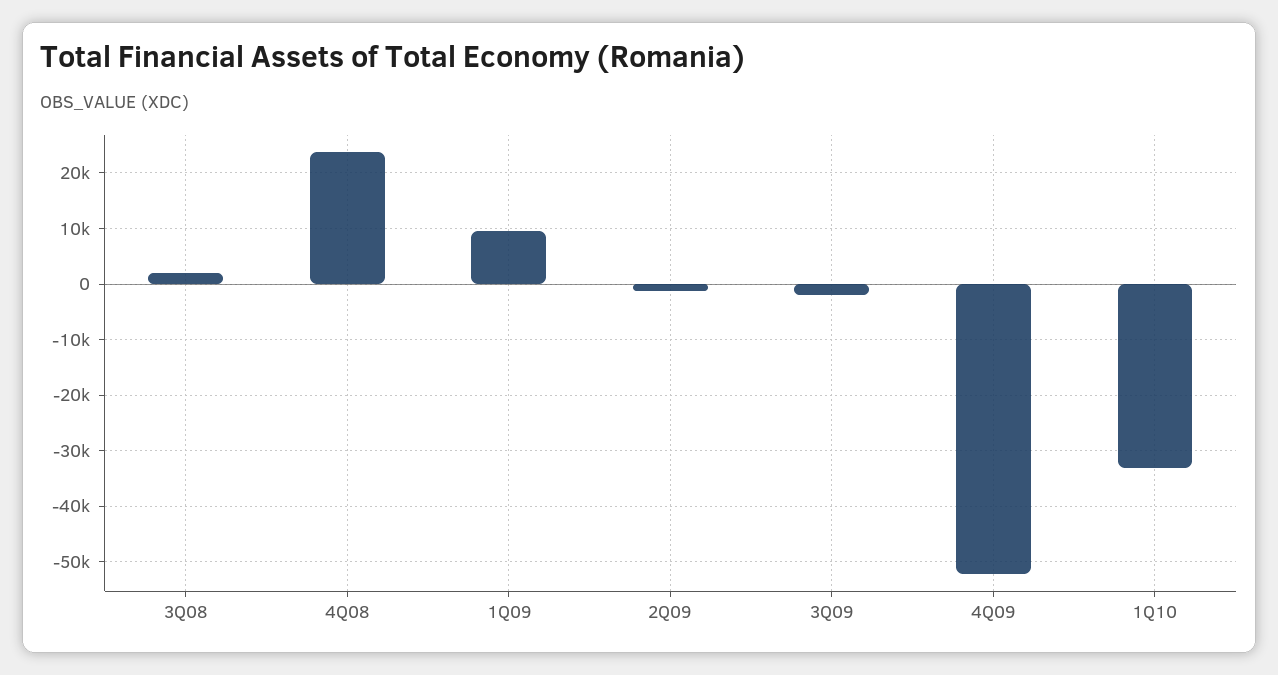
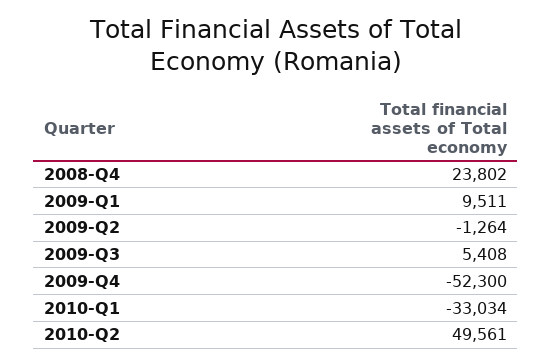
3Q08: 2000 -> none
3Q09: -2000 -> 5408
2010-Q2: none -> 49561

